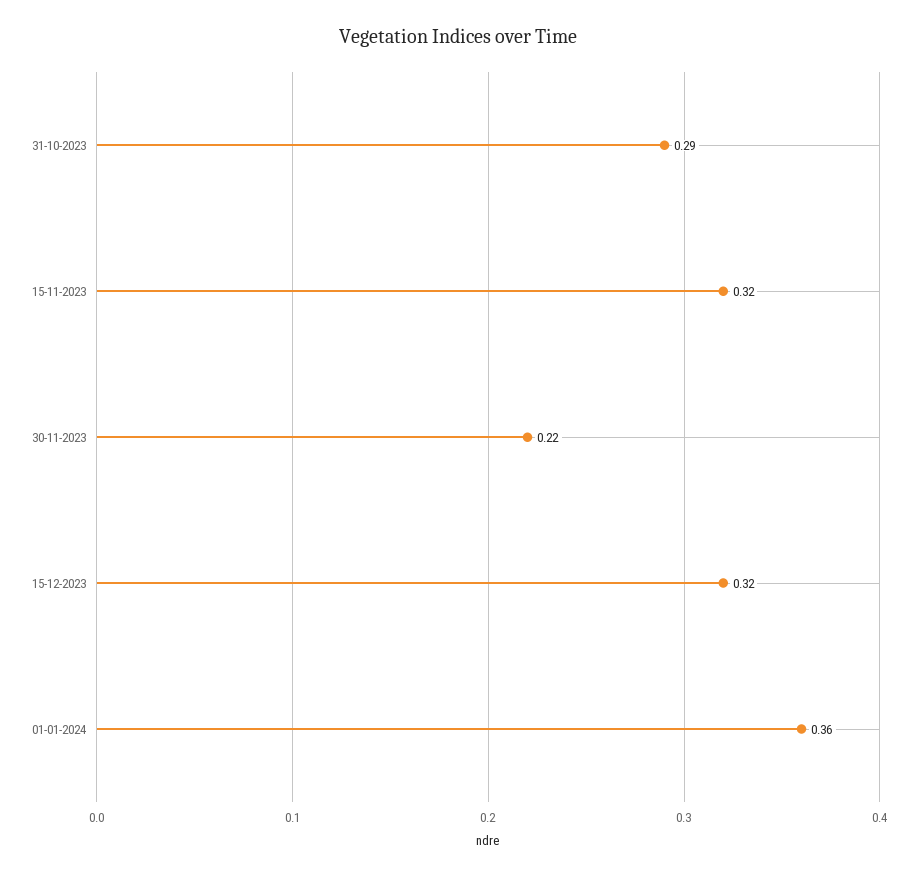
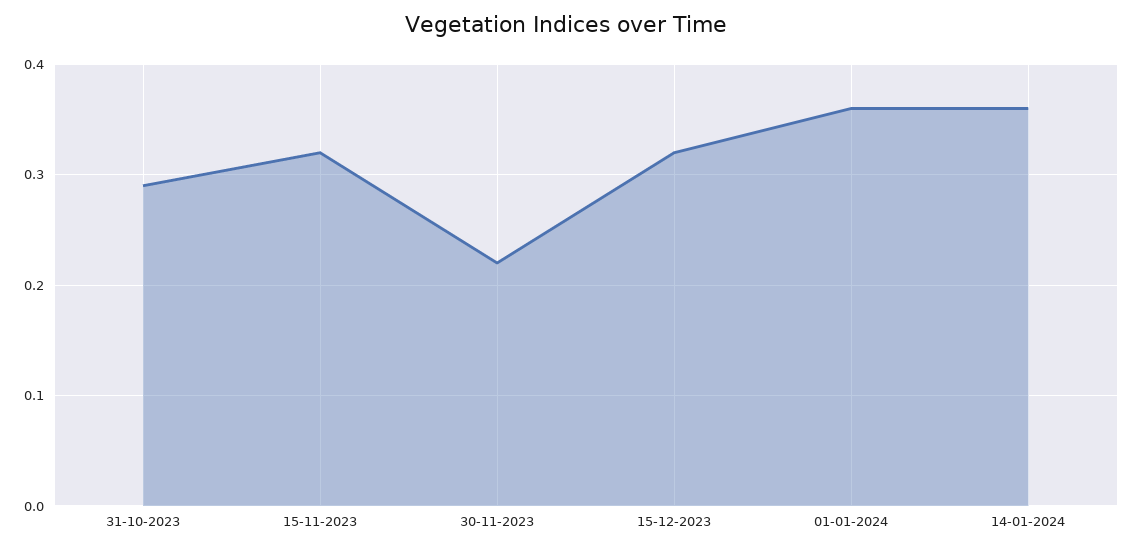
14-01-2024: none -> 0.36

